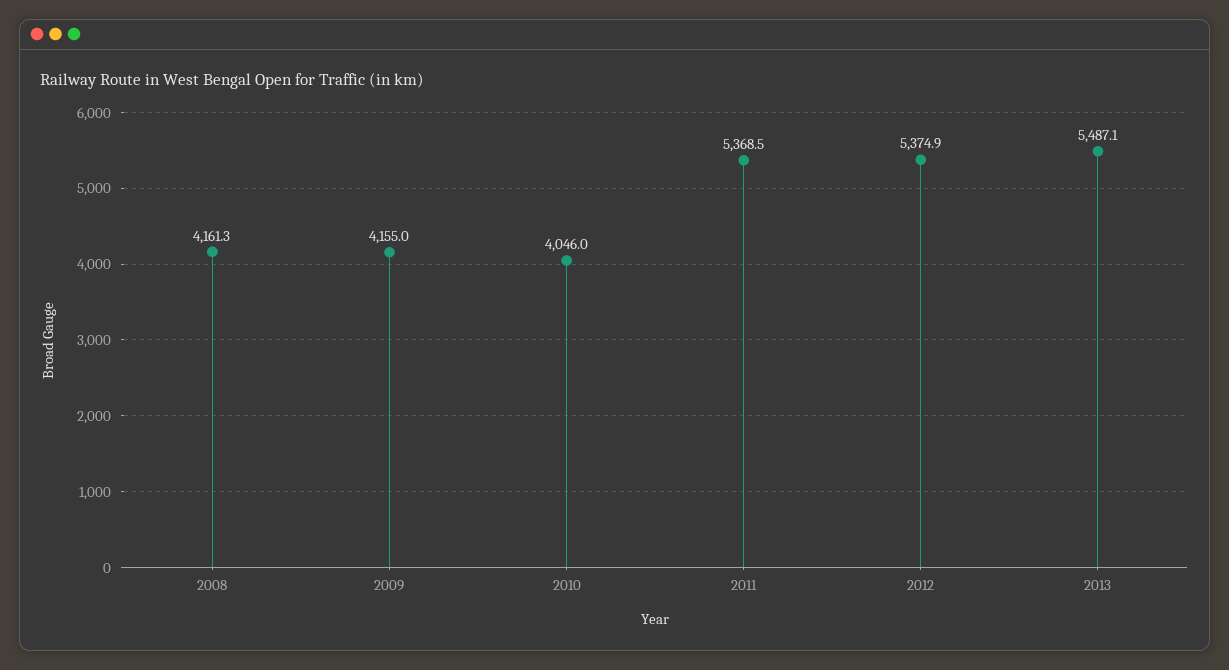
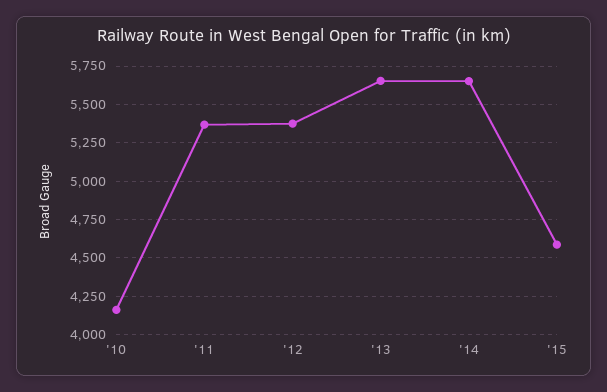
2008: 4161.3 -> none
2009: 4155 -> none
2010: 4046 -> 4150
2013: 5487.1 -> 5650
'14: none -> 5650
'15: none -> 4600

